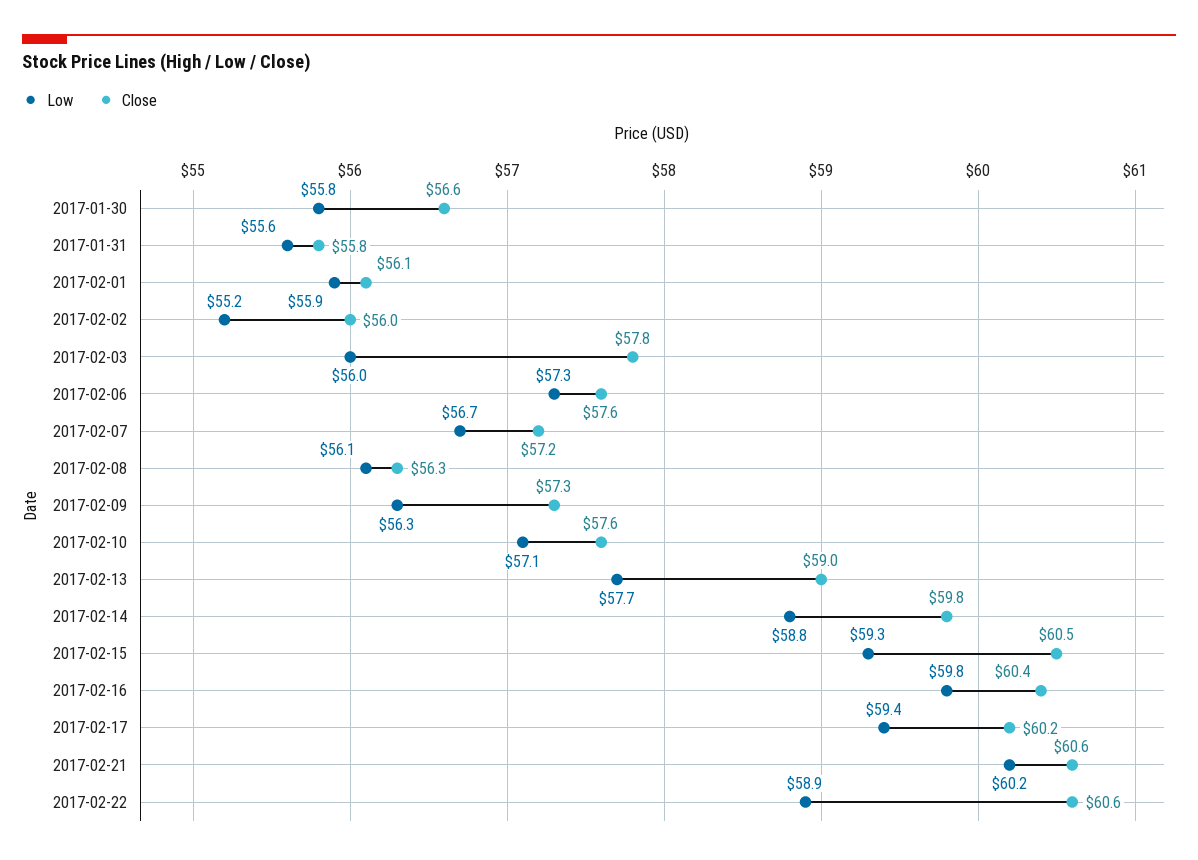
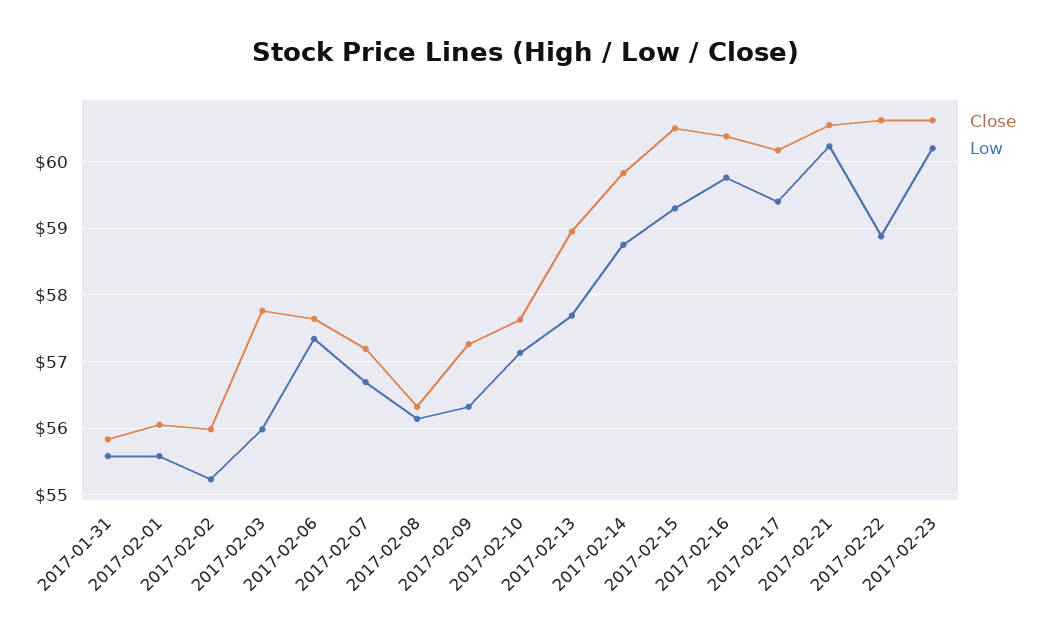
Low, 2017-01-30: 55.8 -> none
Close, 2017-01-30: 56.6 -> none
Low, 2017-02-01: 55.9 -> 55.6
Close, 2017-02-23: none -> 60.6
Low, 2017-02-23: none -> 60.2

